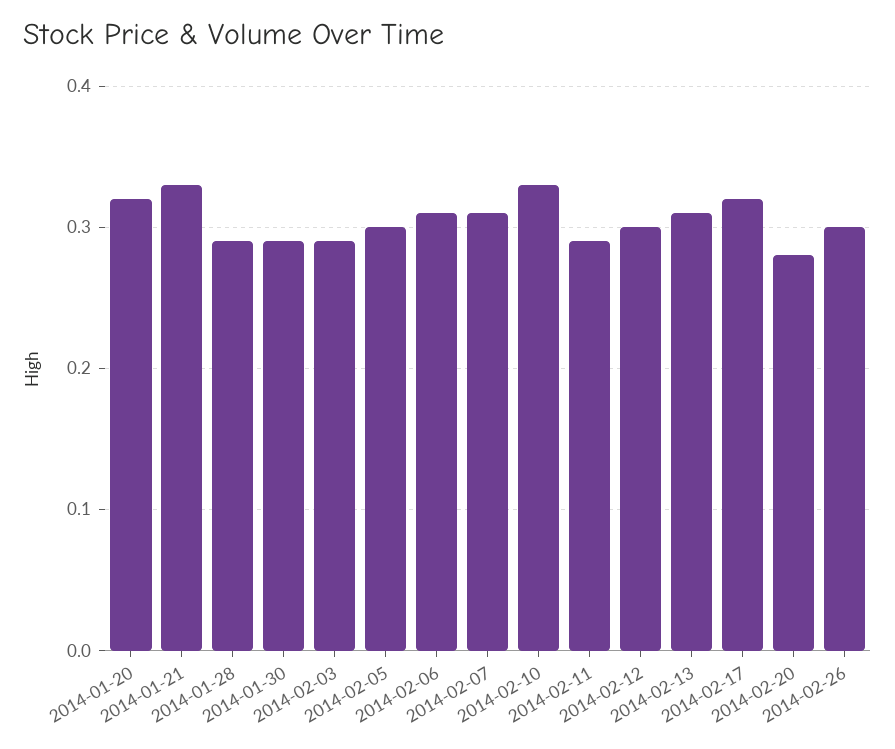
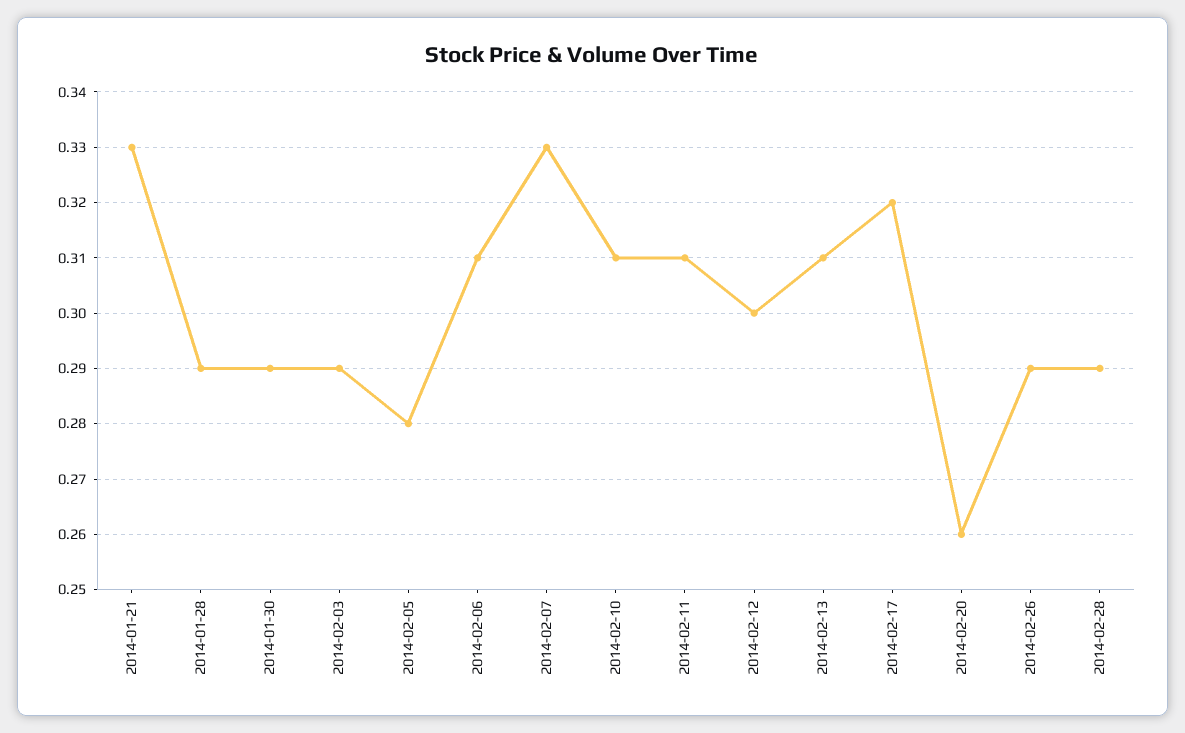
2014-01-20: 0.32 -> none
2014-02-05: 0.3 -> 0.28
2014-02-07: 0.31 -> 0.33
2014-02-10: 0.33 -> 0.31
2014-02-11: 0.29 -> 0.31
2014-02-20: 0.28 -> 0.26
2014-02-26: 0.3 -> 0.29
2014-02-28: none -> 0.29

